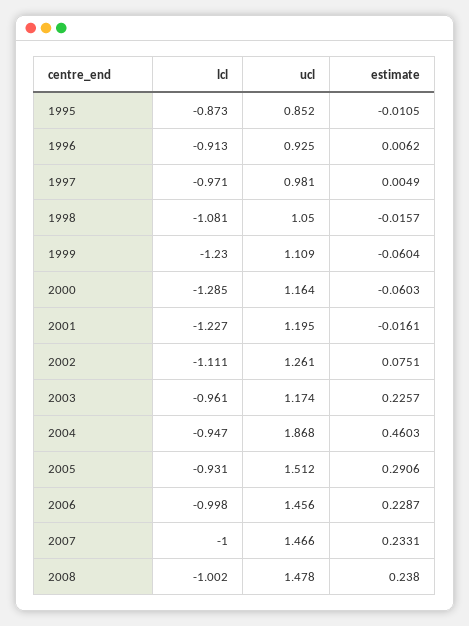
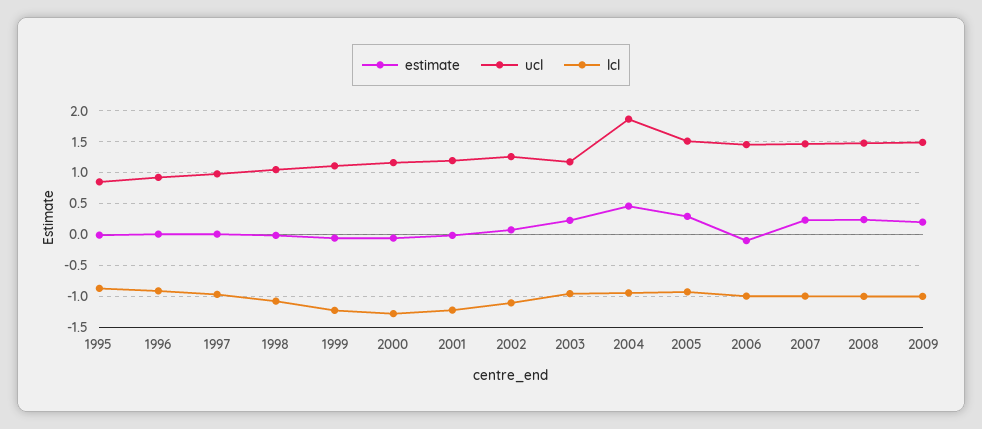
estimate, 2006: 0.2287 -> -0.1
estimate, 2009: none -> 0.2
ucl, 2009: none -> 1.5
lcl, 2009: none -> -1

